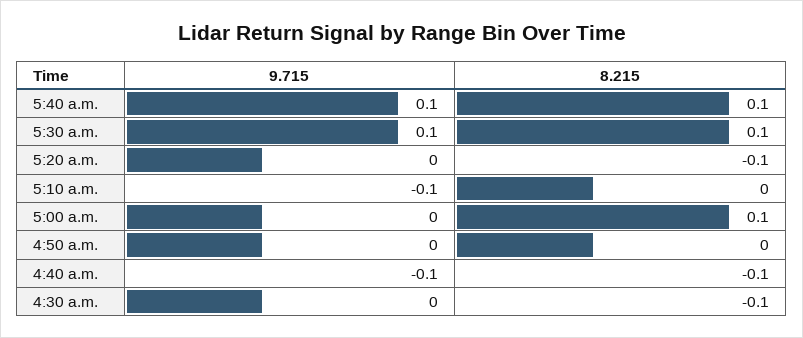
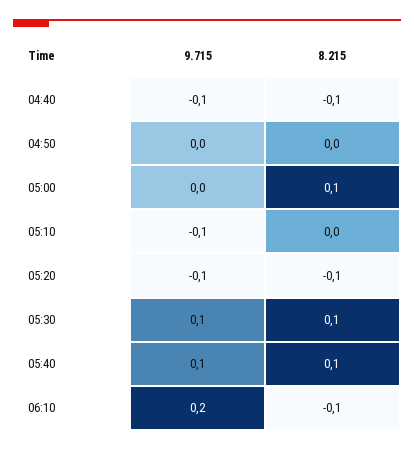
9.715, 5:20 a.m.: 0 -> -0.1
9.715, 4:30 a.m.: 0 -> none
8.215, 4:30 a.m.: -0.1 -> none
9.715, 06:10: none -> 0.2
8.215, 06:10: none -> -0.1

